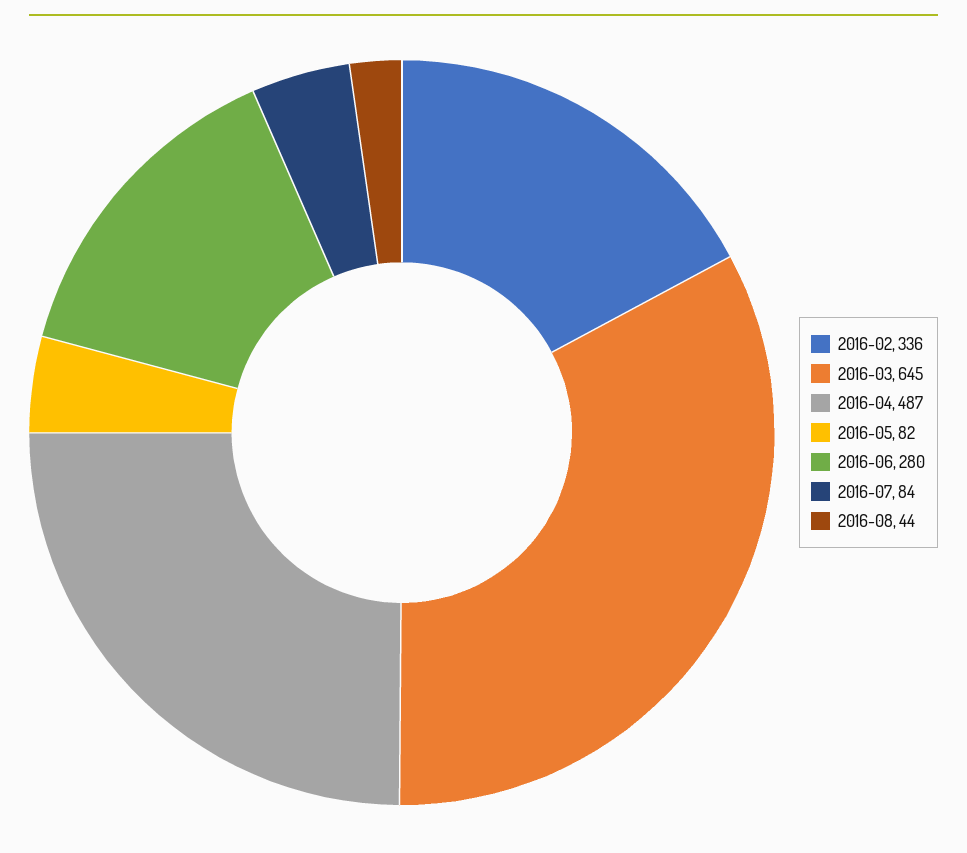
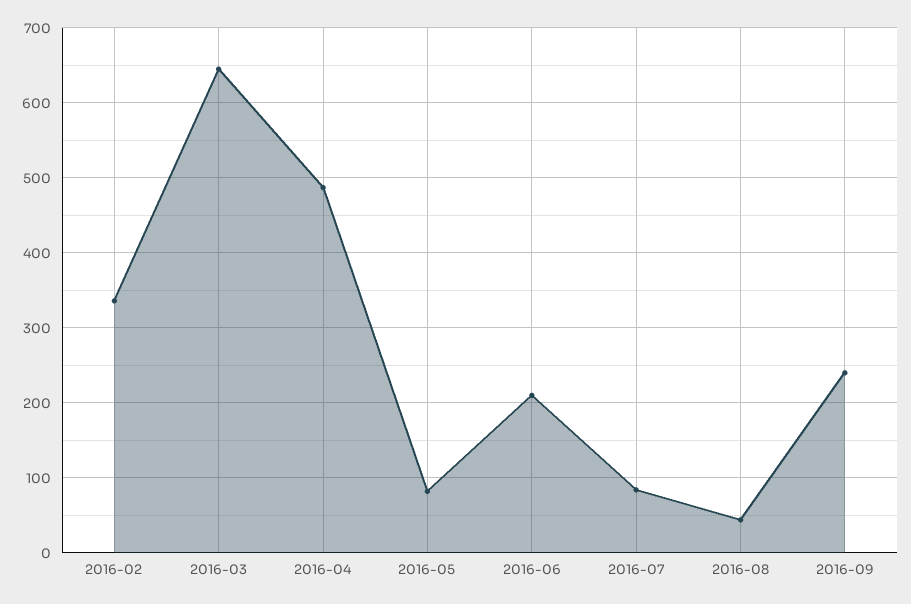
2016-06: 280 -> 210
2016-09: none -> 240

